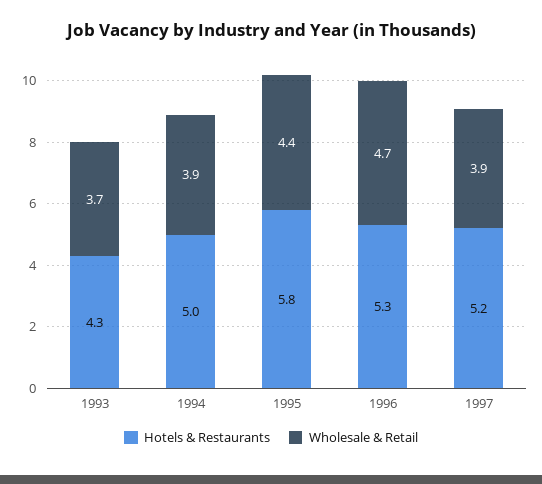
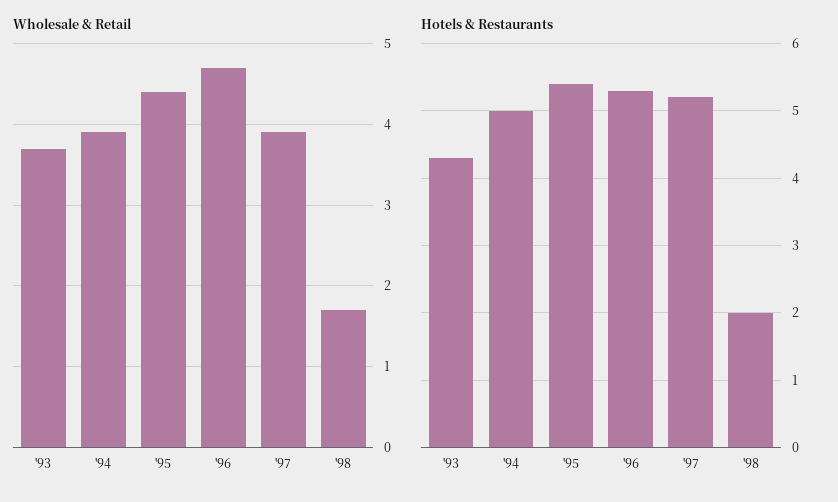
Hotels & Restaurants, 1995: 5.8 -> 5.4
Wholesale & Retail, '98: none -> 1.7
Hotels & Restaurants, '98: none -> 2

